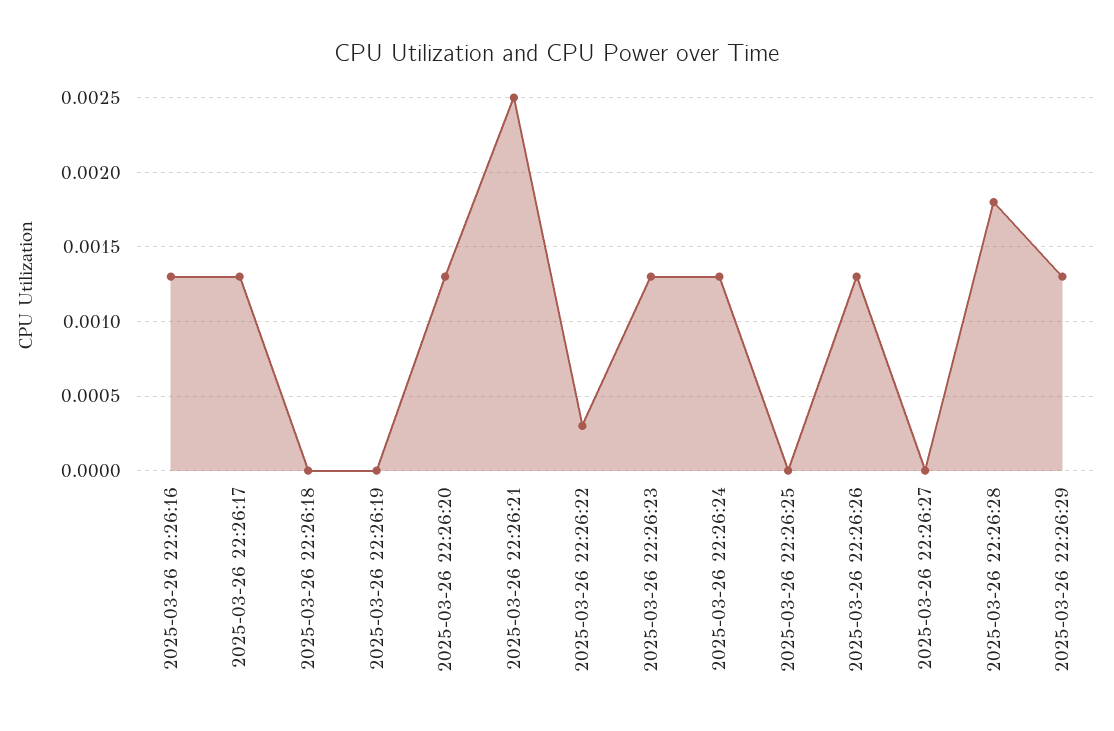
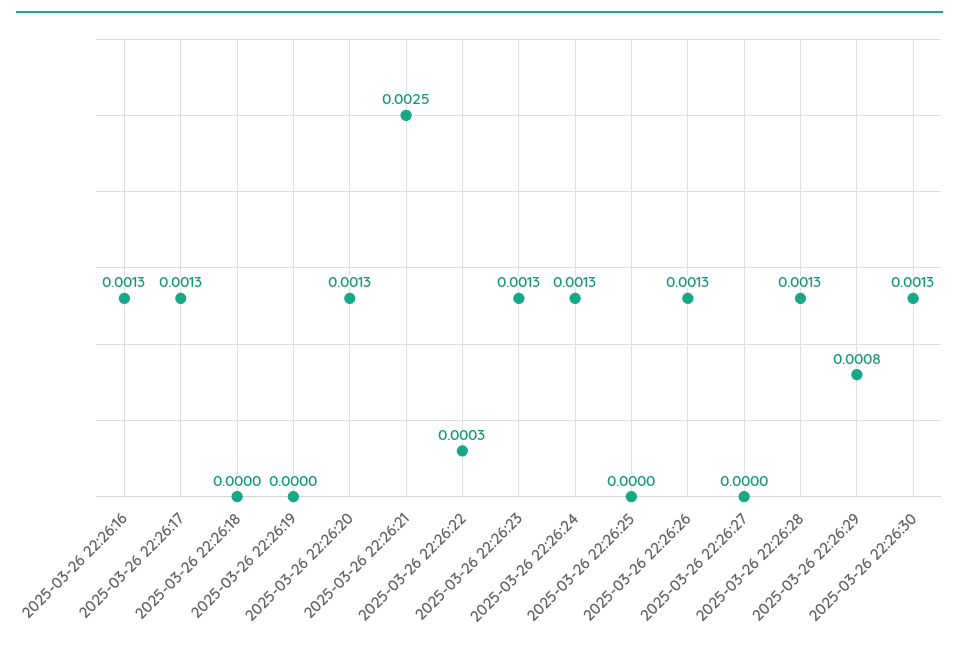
2025-03-26 22:26:28: 0.0018 -> 0.0013
2025-03-26 22:26:29: 0.0013 -> 0.0008
2025-03-26 22:26:30: none -> 0.0013

